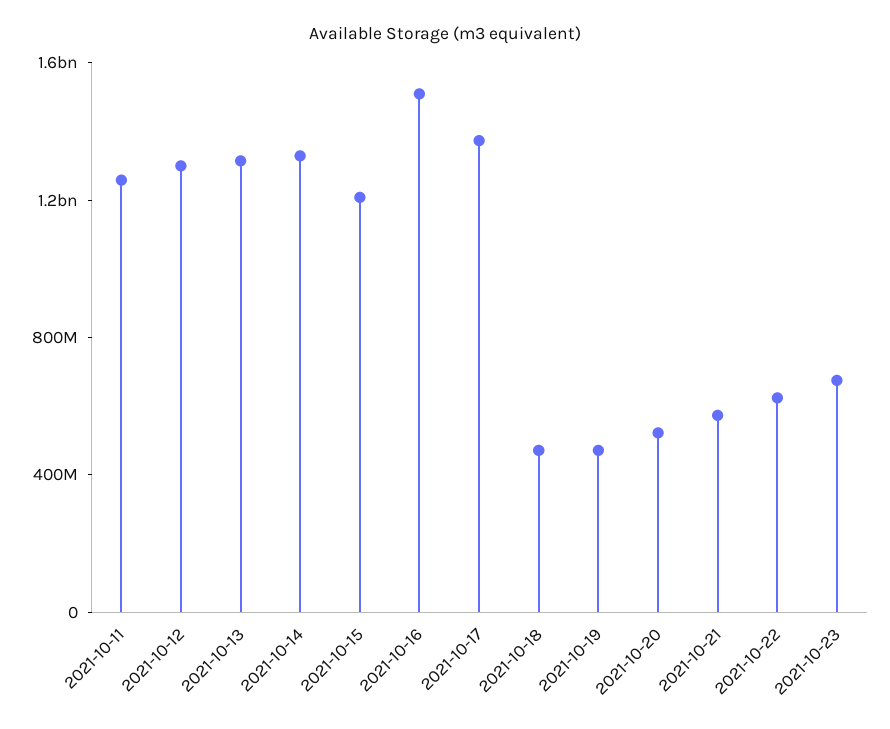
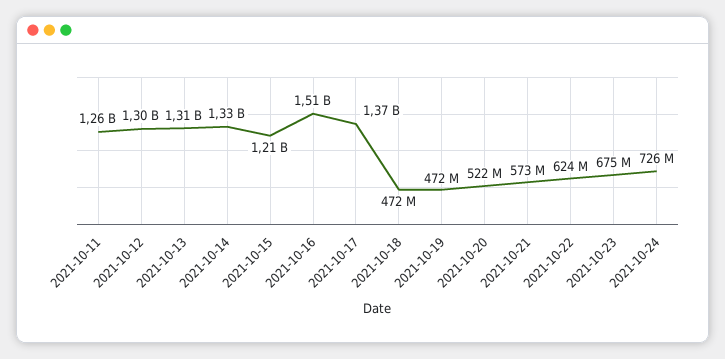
2021-10-24: none -> 726000000

